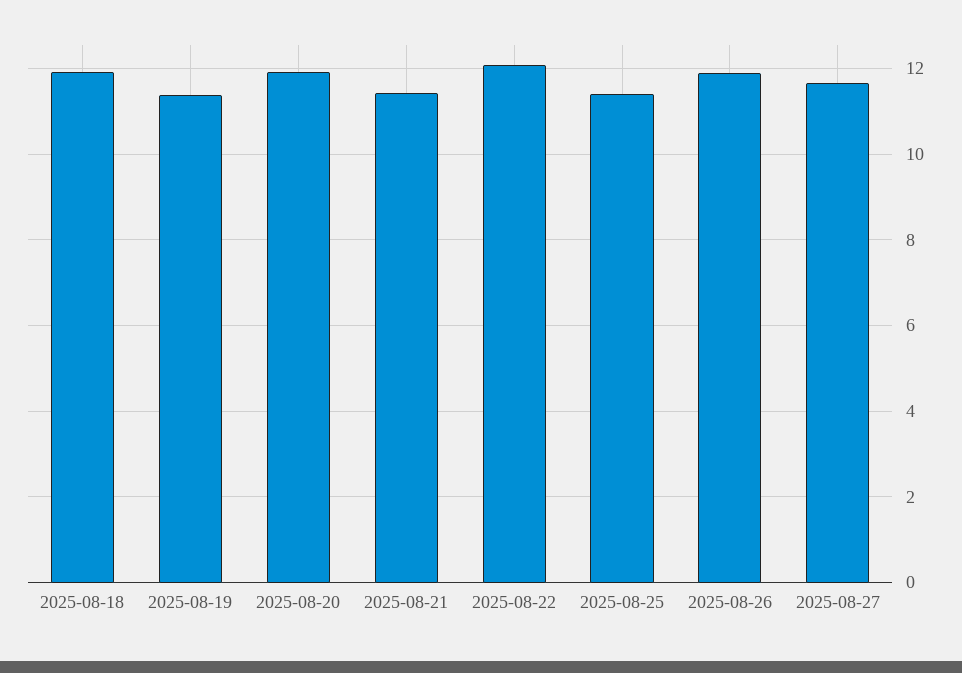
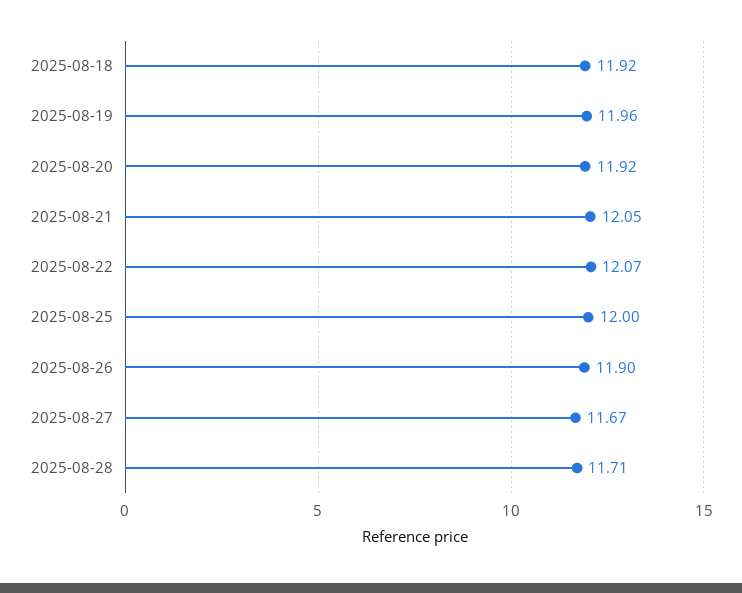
2025-08-19: 11.4 -> 11.96
2025-08-21: 11.4 -> 12.05
2025-08-25: 11.4 -> 12
2025-08-28: none -> 11.71

